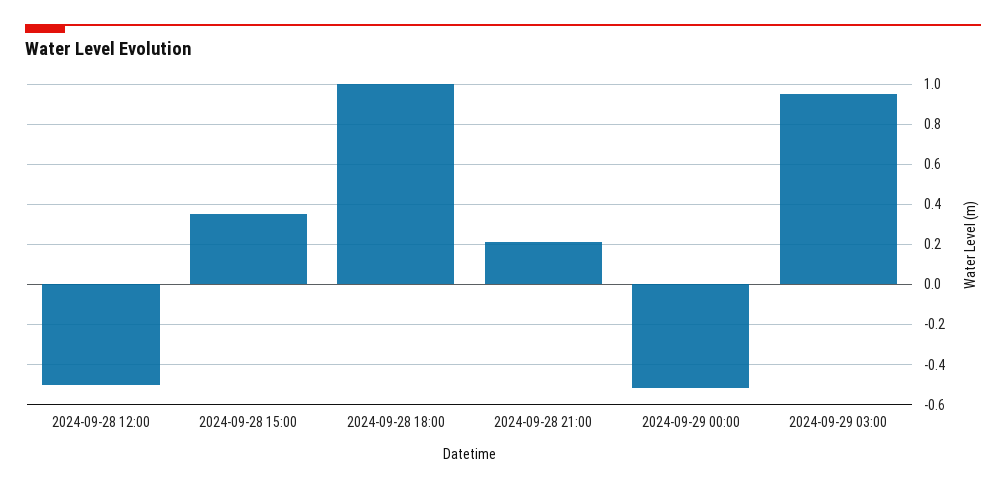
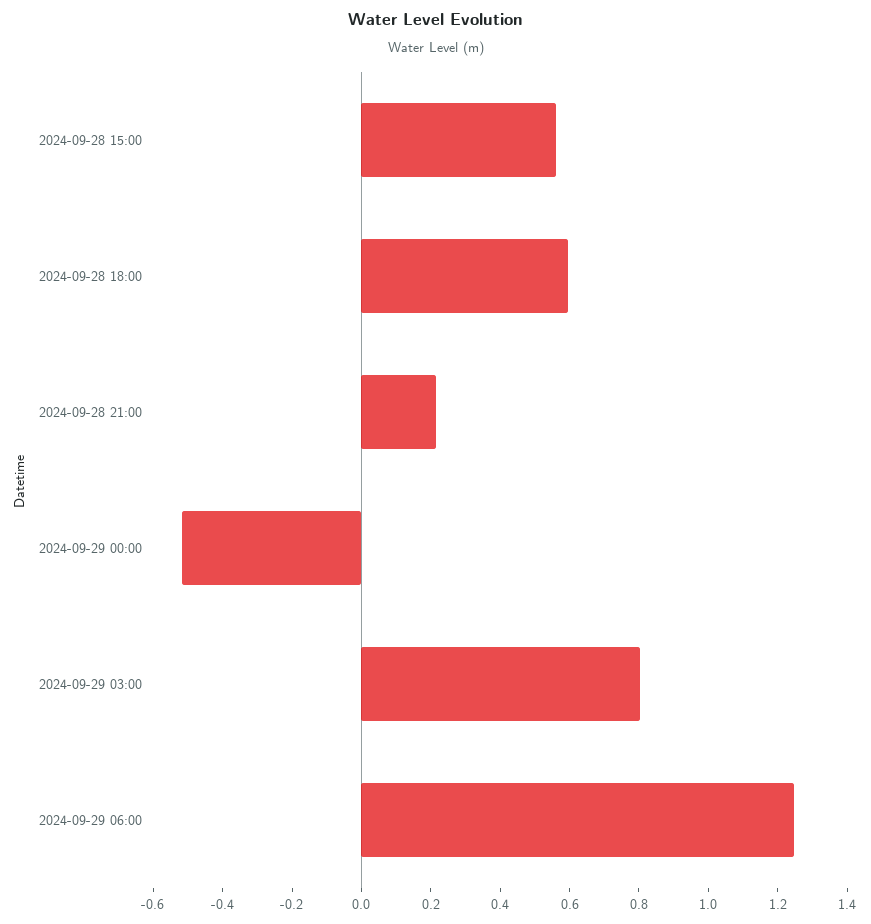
2024-09-28 12:00: -0.5 -> none
2024-09-28 15:00: 0.35 -> 0.55
2024-09-28 18:00: 1 -> 0.6
2024-09-29 03:00: 0.95 -> 0.8
2024-09-29 06:00: none -> 1.25

